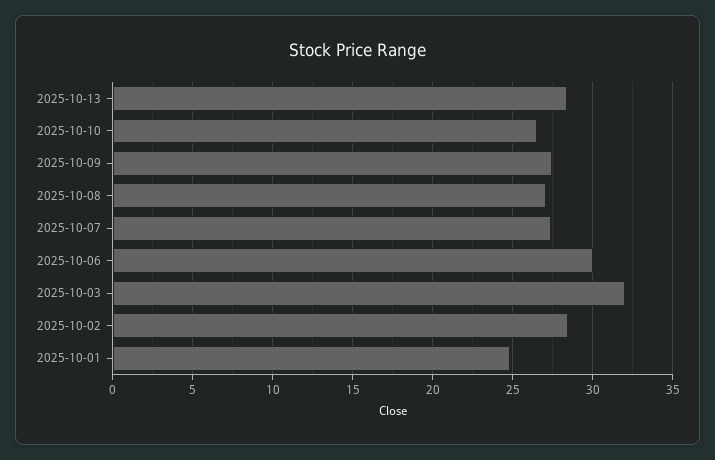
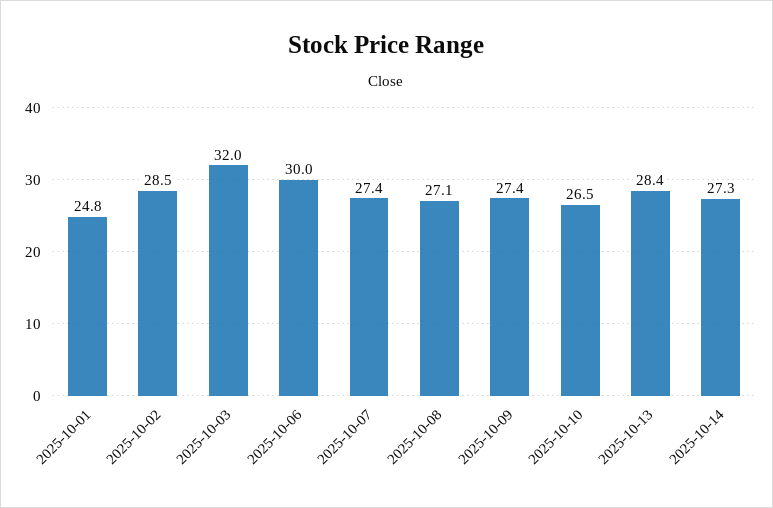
2025-10-14: none -> 27.3

